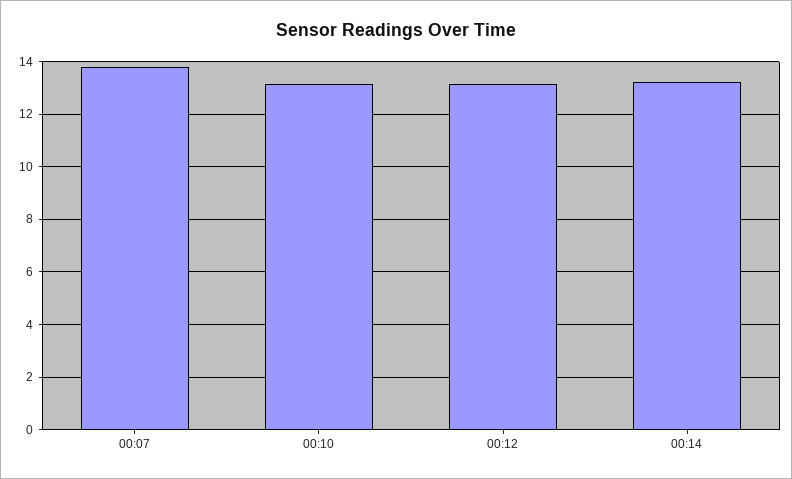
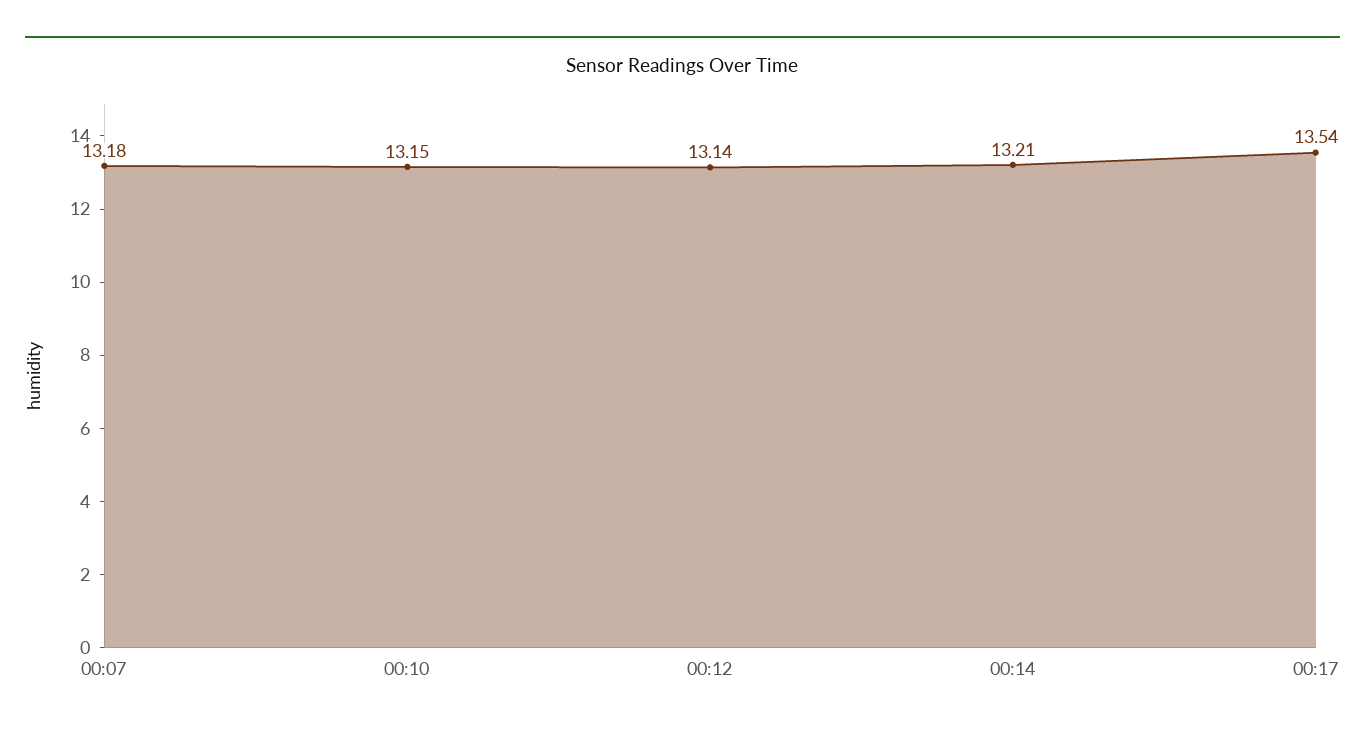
00:07: 13.75 -> 13.18
00:17: none -> 13.54

